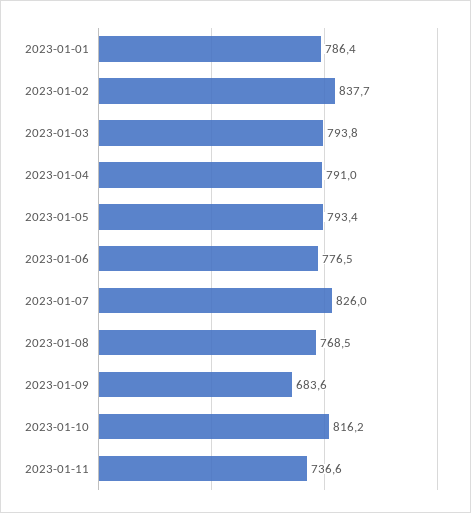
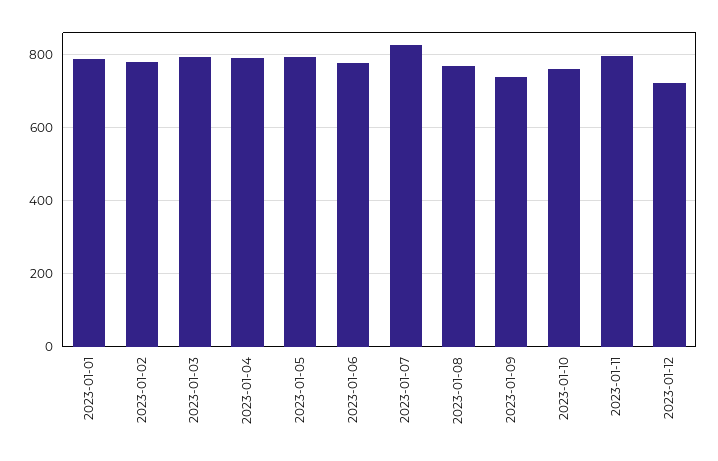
2023-01-02: 837.7 -> 780
2023-01-09: 683.6 -> 740
2023-01-10: 816.2 -> 760
2023-01-11: 736.6 -> 800
2023-01-12: none -> 720

